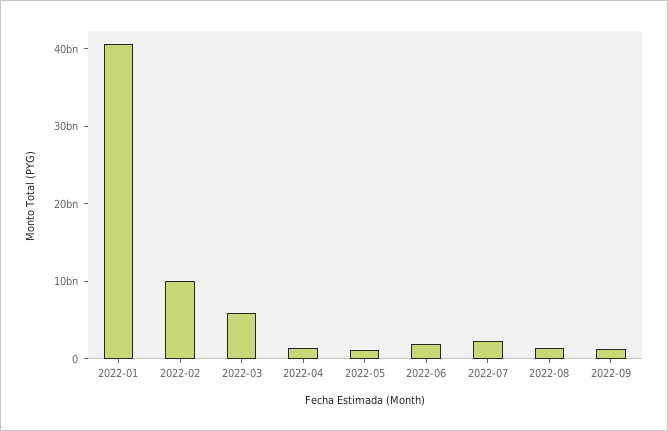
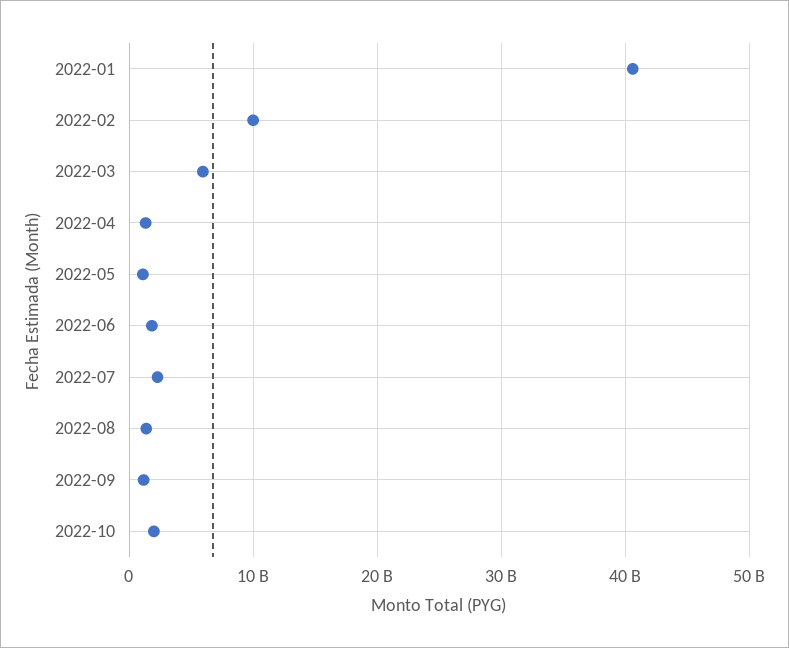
2022-10: none -> 2000000000

